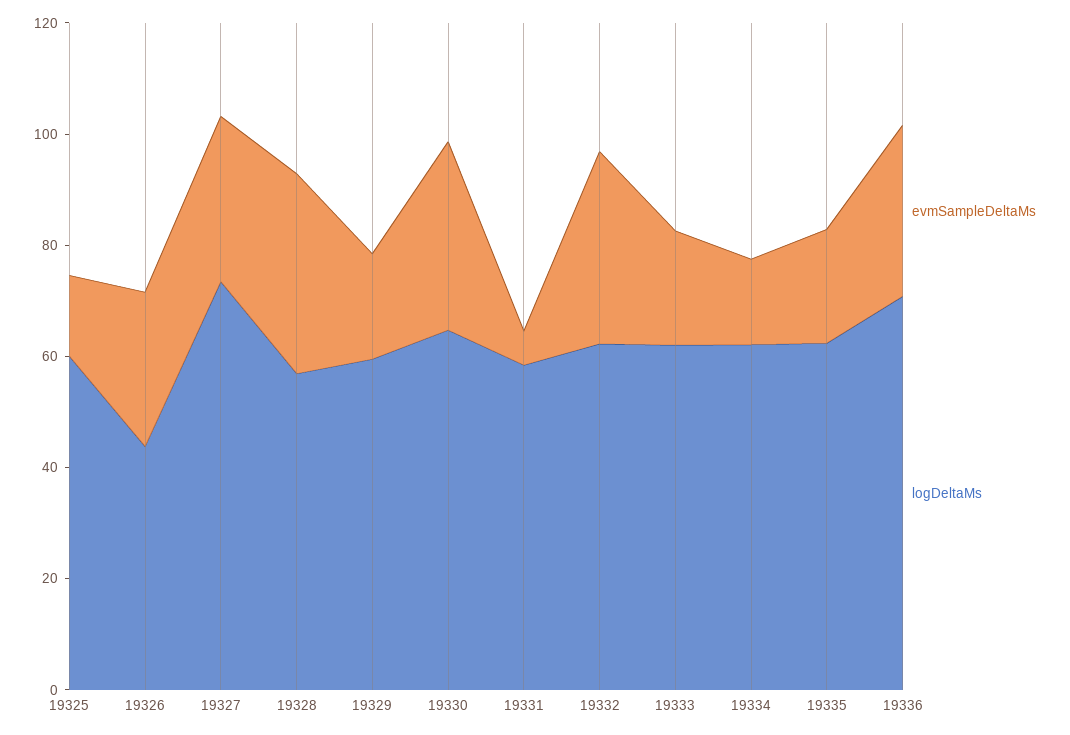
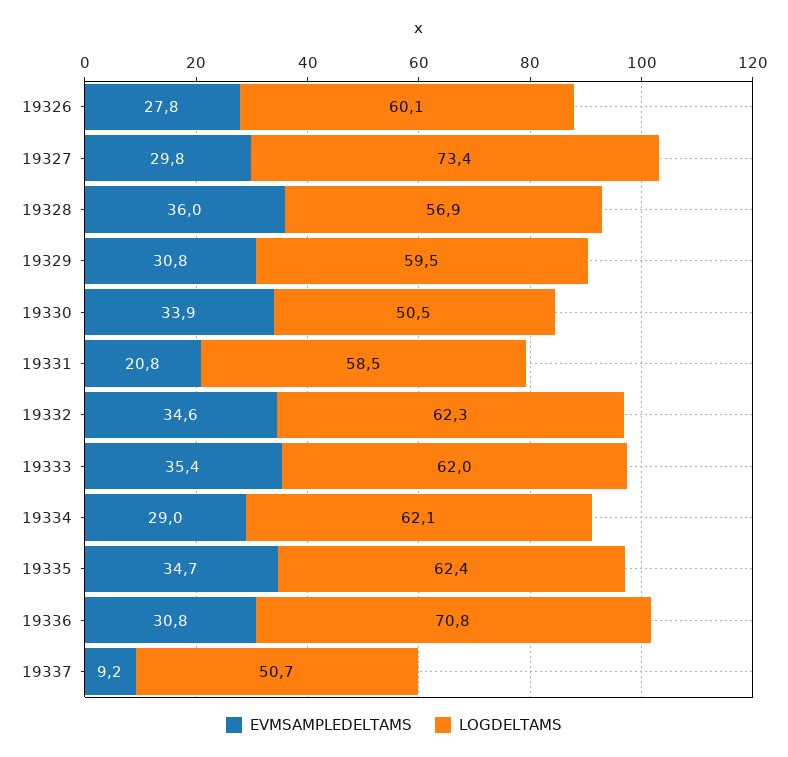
evmSampleDeltaMs, 19325: 15 -> none
logDeltaMs, 19325: 60 -> none
logDeltaMs, 19326: 45 -> 60.1
evmSampleDeltaMs, 19329: 20 -> 30.8
logDeltaMs, 19330: 65 -> 50.5
evmSampleDeltaMs, 19331: 5 -> 20.8
evmSampleDeltaMs, 19333: 20 -> 35.4
evmSampleDeltaMs, 19334: 15 -> 29
evmSampleDeltaMs, 19335: 20 -> 34.7
evmSampleDeltaMs, 19337: none -> 9.2
logDeltaMs, 19337: none -> 50.7

